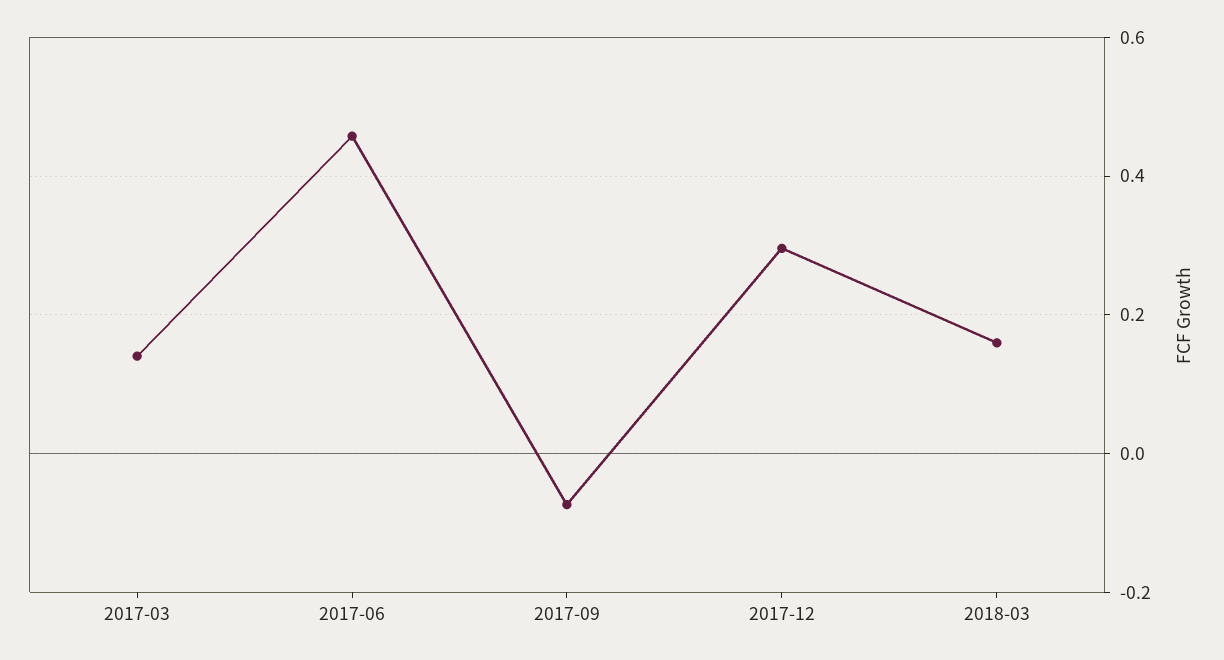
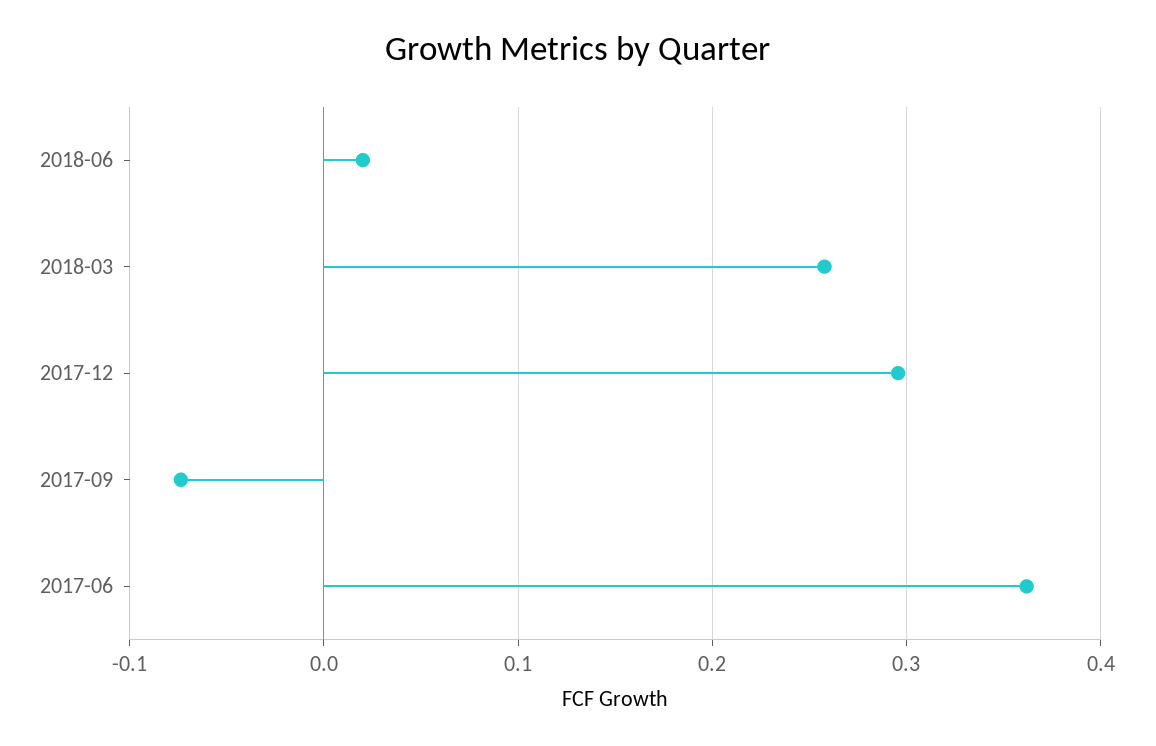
2017-03: 0.14 -> none
2017-06: 0.46 -> 0.36
2018-03: 0.16 -> 0.26
2018-06: none -> 0.02

